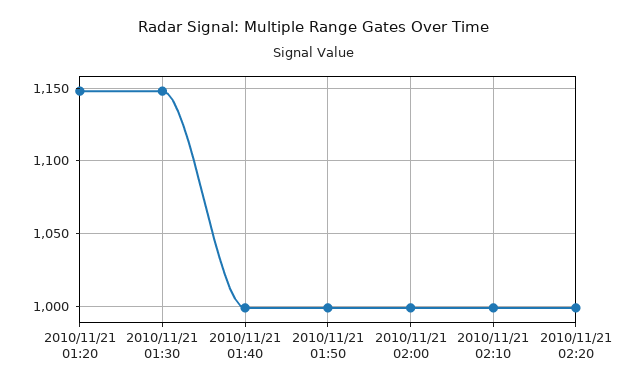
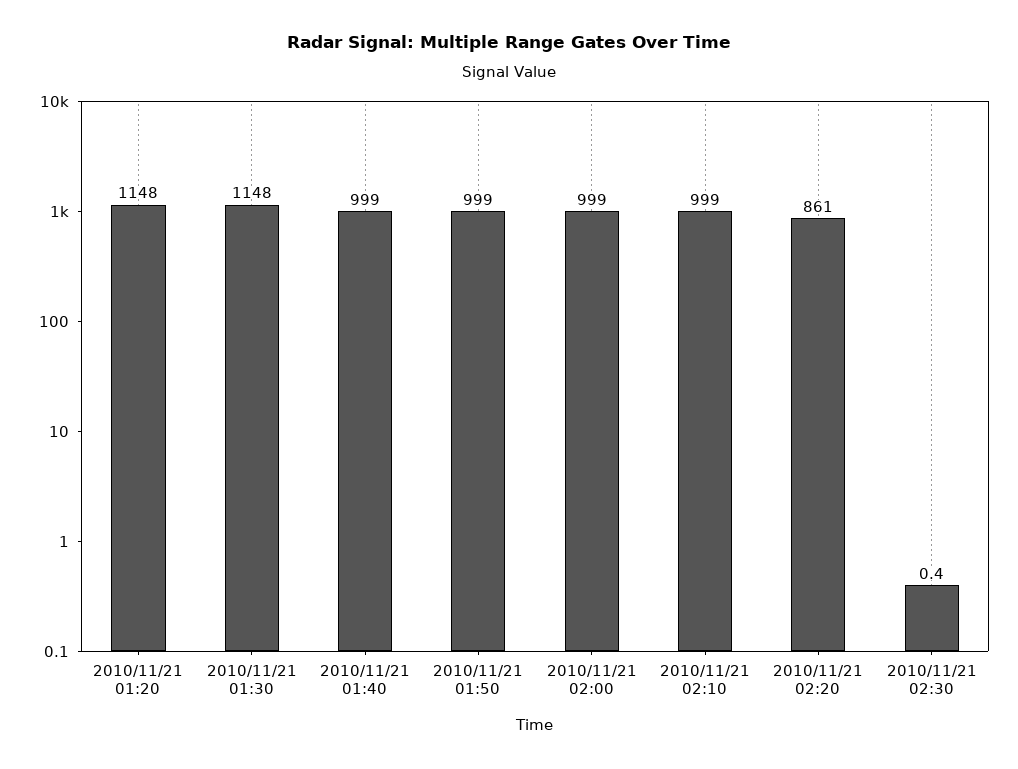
2010/11/21 02:20: 1000 -> 861
2010/11/21 02:30: none -> 0.4

